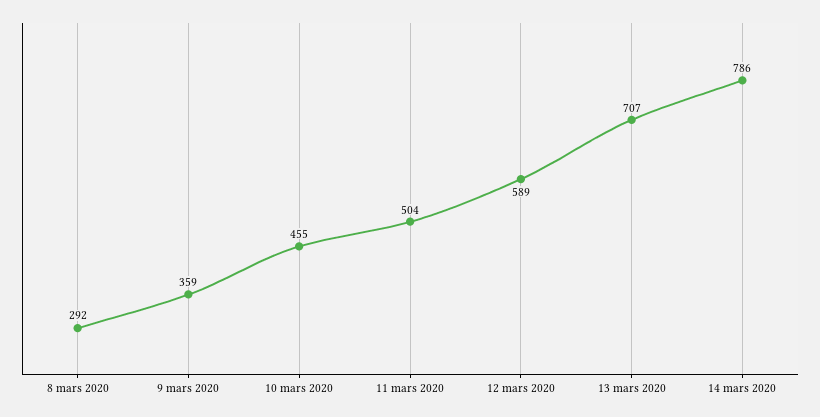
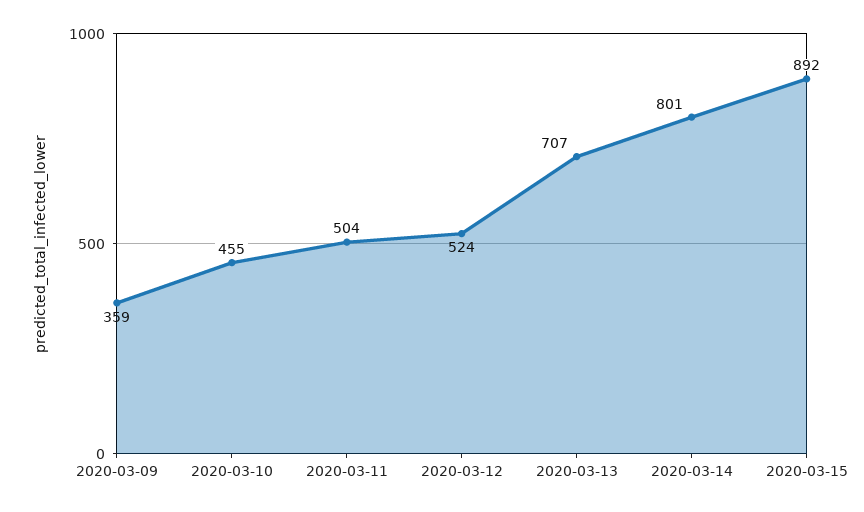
8 mars 2020: 292 -> none
12 mars 2020: 589 -> 524
14 mars 2020: 786 -> 801
2020-03-15: none -> 892

